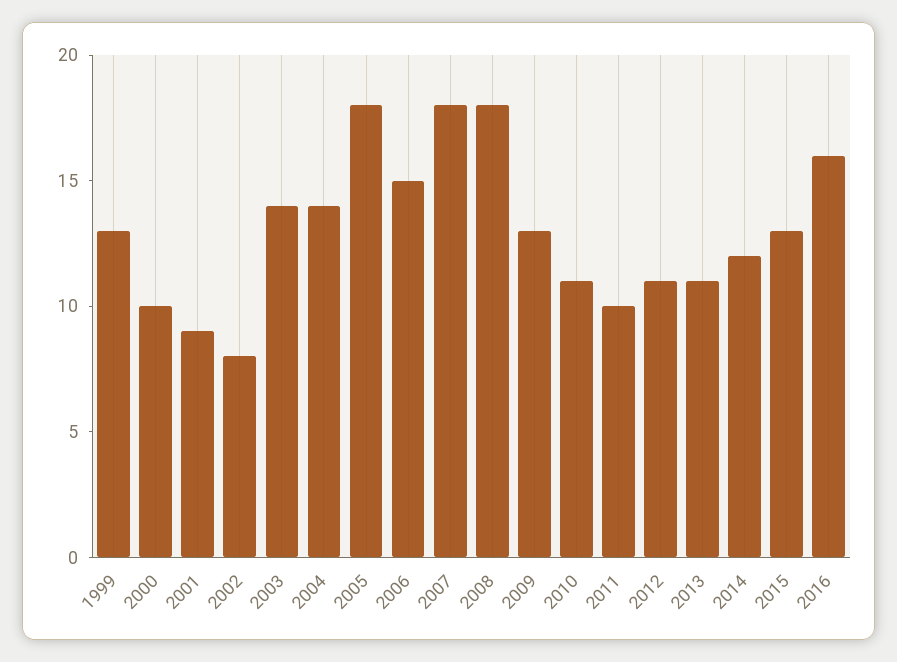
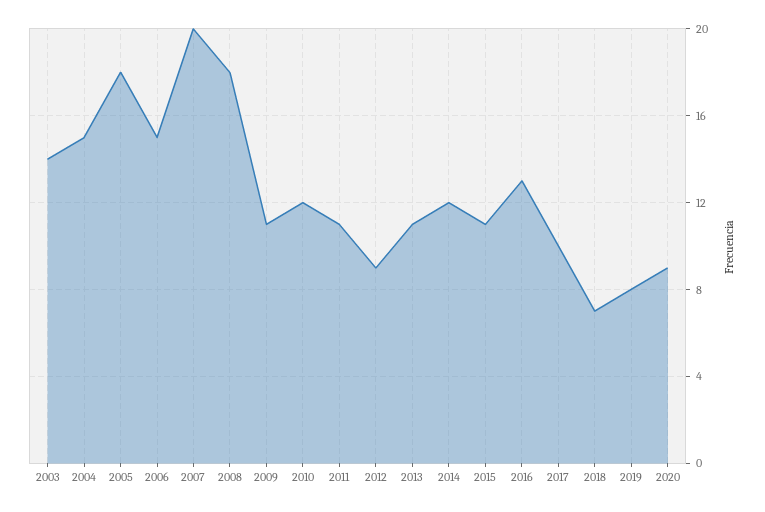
1999: 13 -> none
2000: 10 -> none
2001: 9 -> none
2002: 8 -> none
2004: 14 -> 15
2007: 18 -> 20
2009: 13 -> 11
2010: 11 -> 12
2011: 10 -> 11
2012: 11 -> 9
2015: 13 -> 11
2016: 16 -> 13
2017: none -> 10
2018: none -> 7
2019: none -> 8
2020: none -> 9

